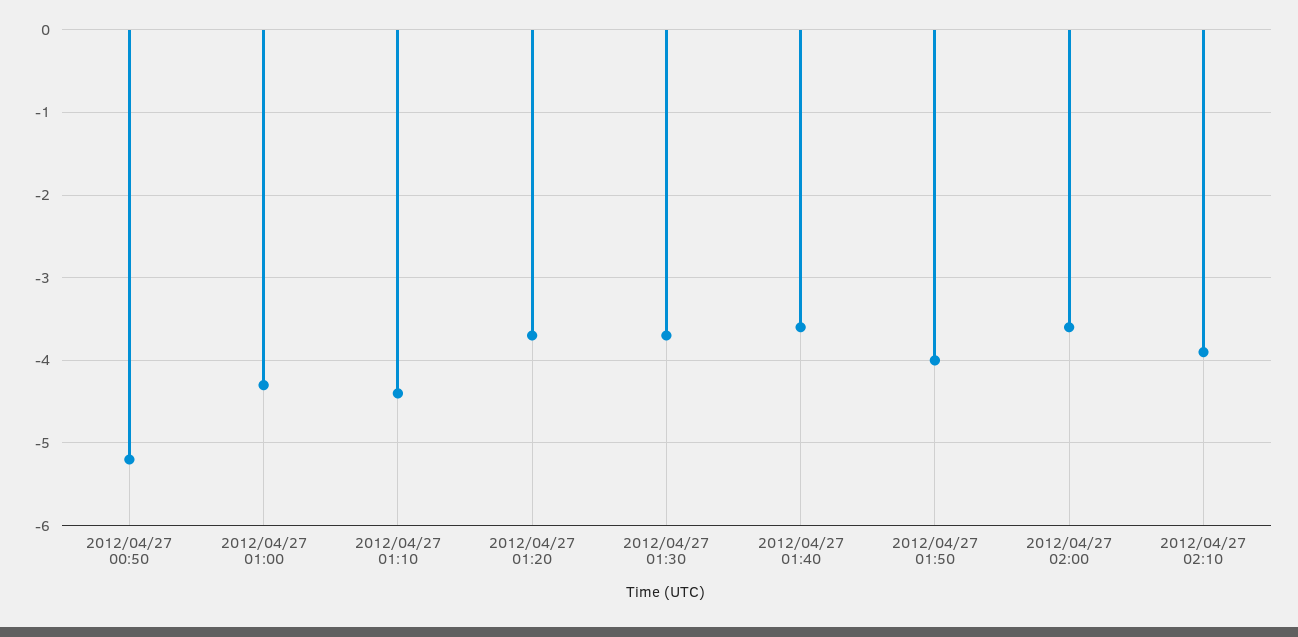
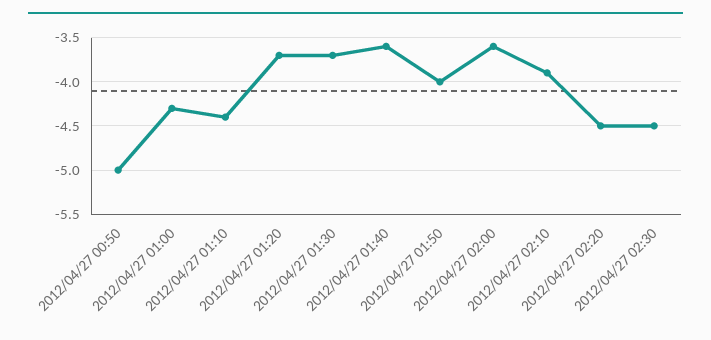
2012/04/27 00:50: -5.2 -> -5
2012/04/27 02:20: none -> -4.5
2012/04/27 02:30: none -> -4.5

